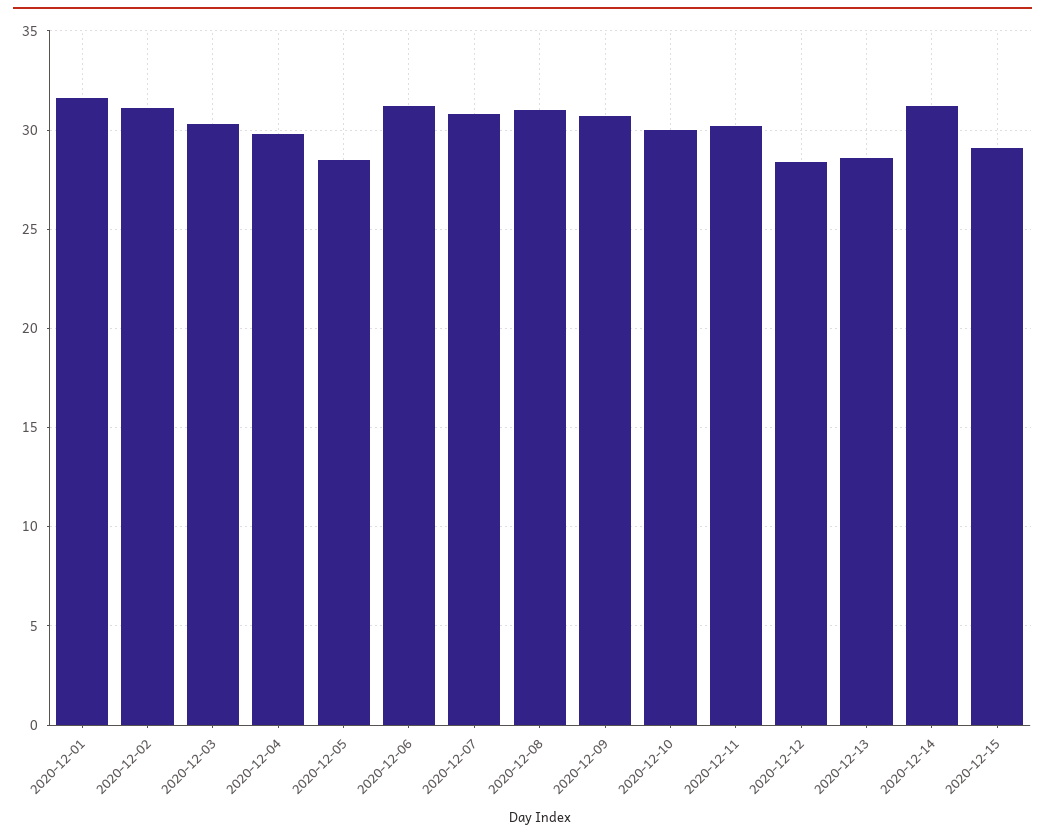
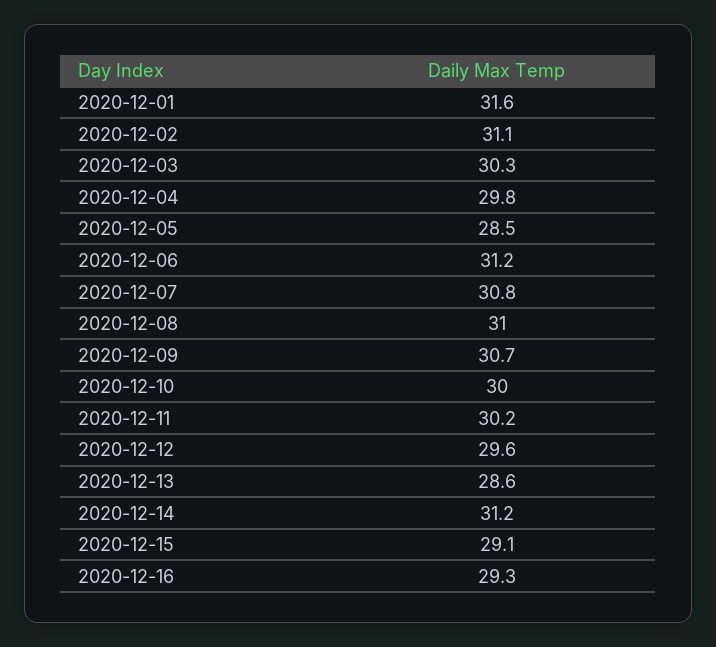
2020-12-12: 28.5 -> 29.6
2020-12-16: none -> 29.3

